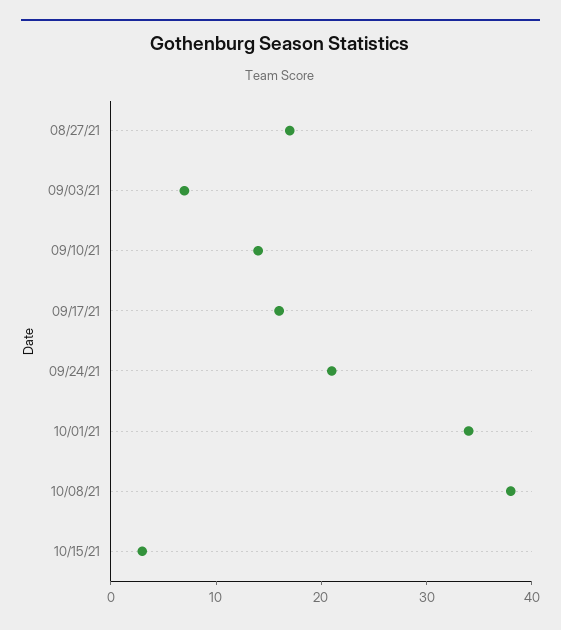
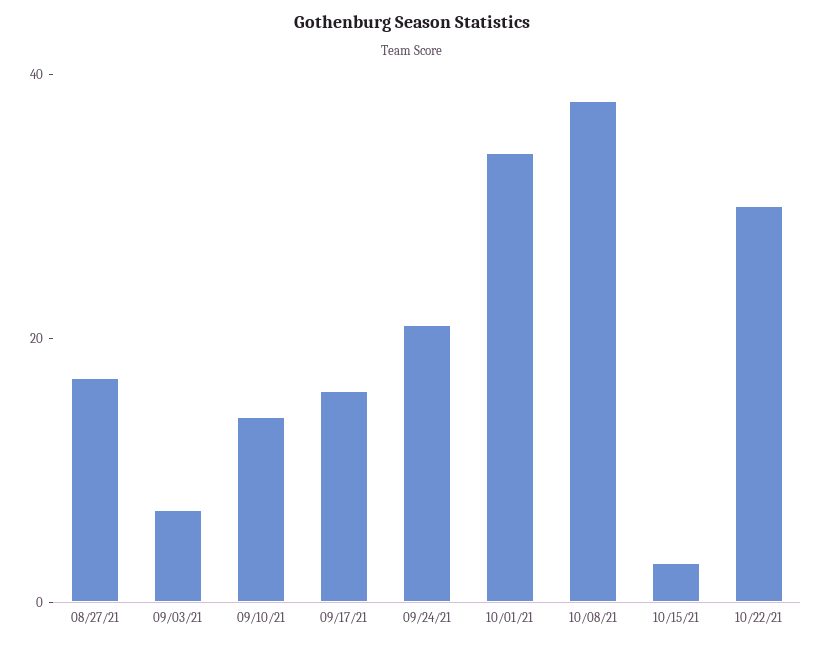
10/22/21: none -> 30

